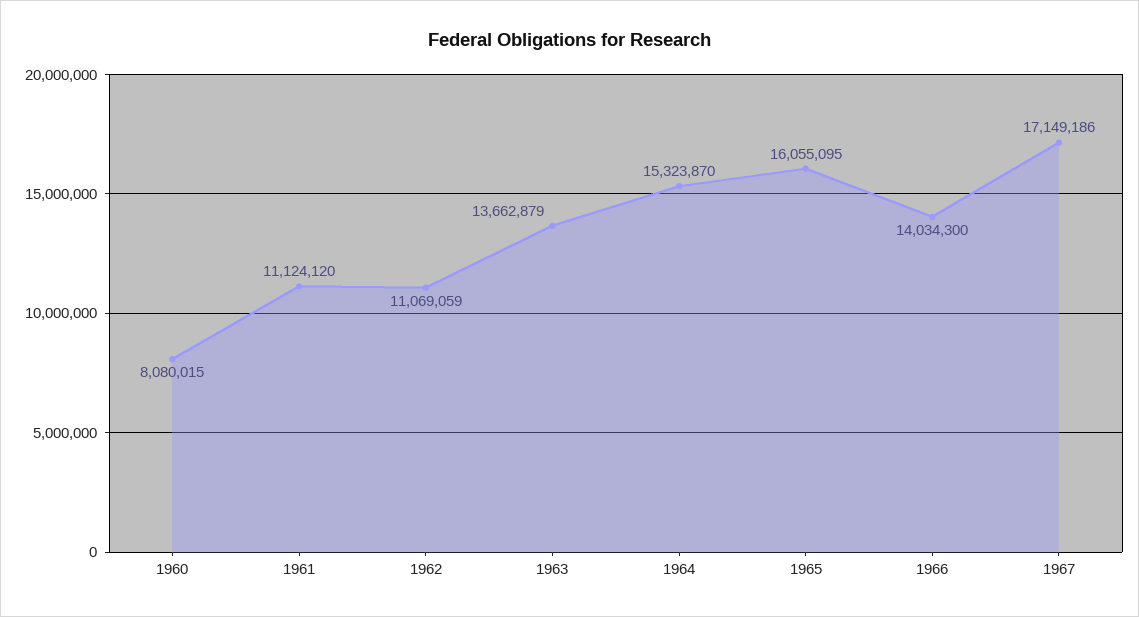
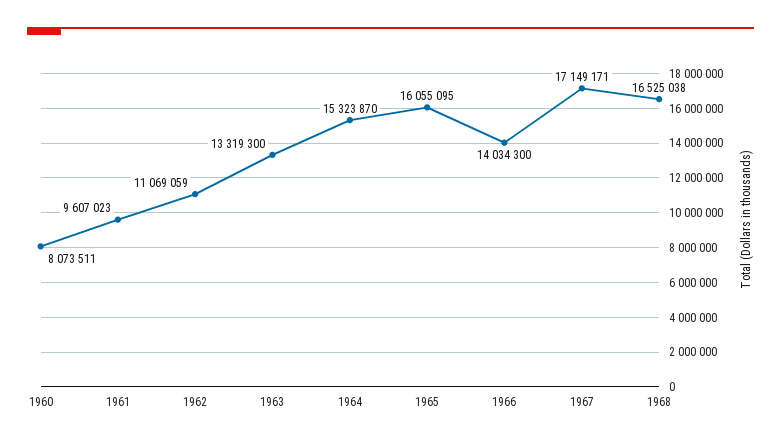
1960: 8080015 -> 8073511
1961: 11124120 -> 9607023
1963: 13662879 -> 13319300
1967: 17149186 -> 17149171
1968: none -> 16525038

